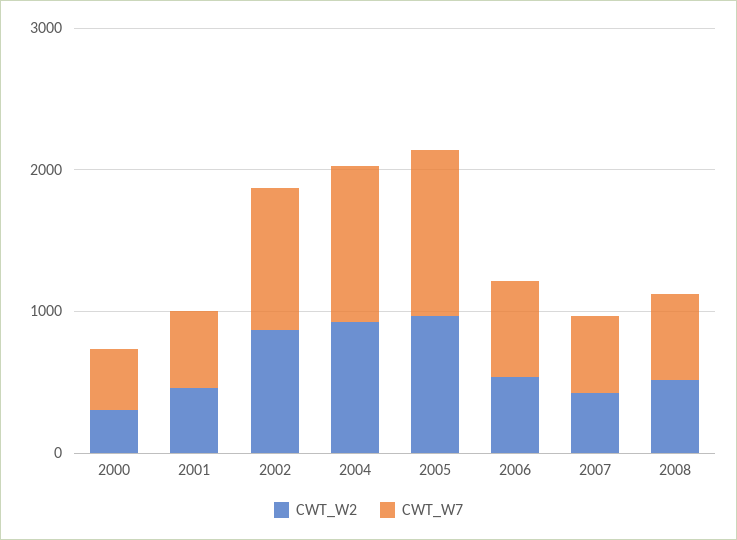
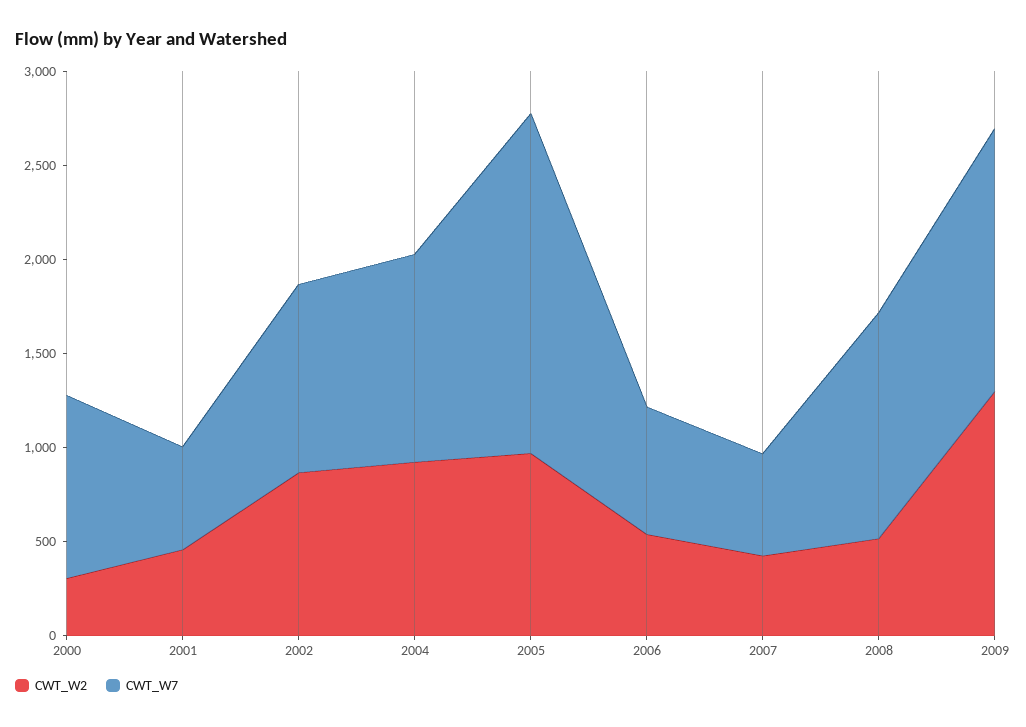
CWT_W7, 2000: 400 -> 1000
CWT_W7, 2005: 1200 -> 1800
CWT_W7, 2008: 600 -> 1200
CWT_W2, 2009: none -> 1300
CWT_W7, 2009: none -> 1400

